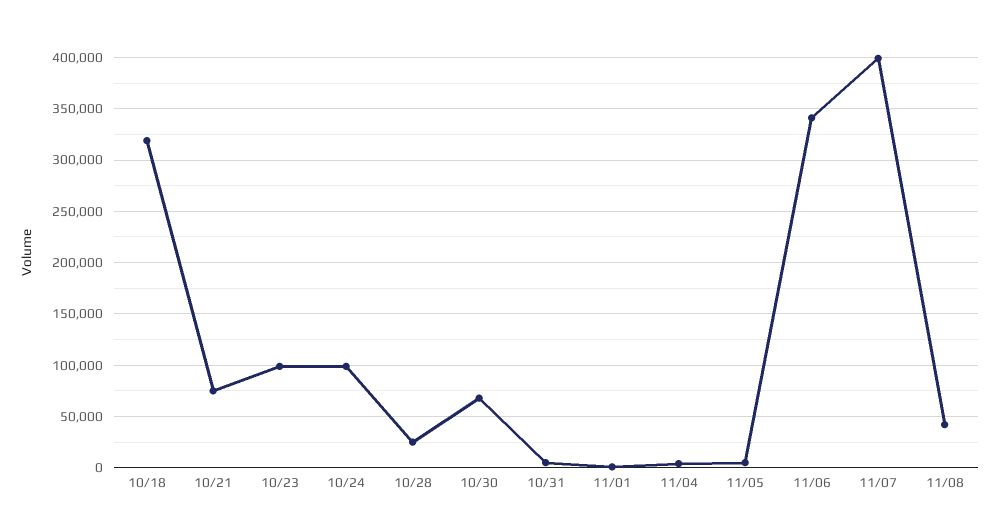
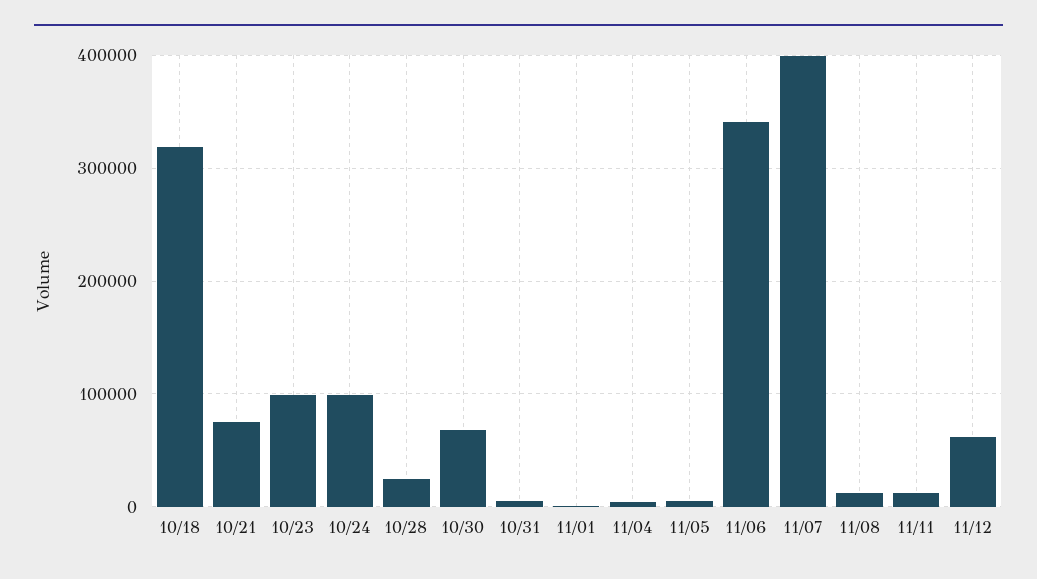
11/08: 40000 -> 10000
11/11: none -> 10000
11/12: none -> 60000

